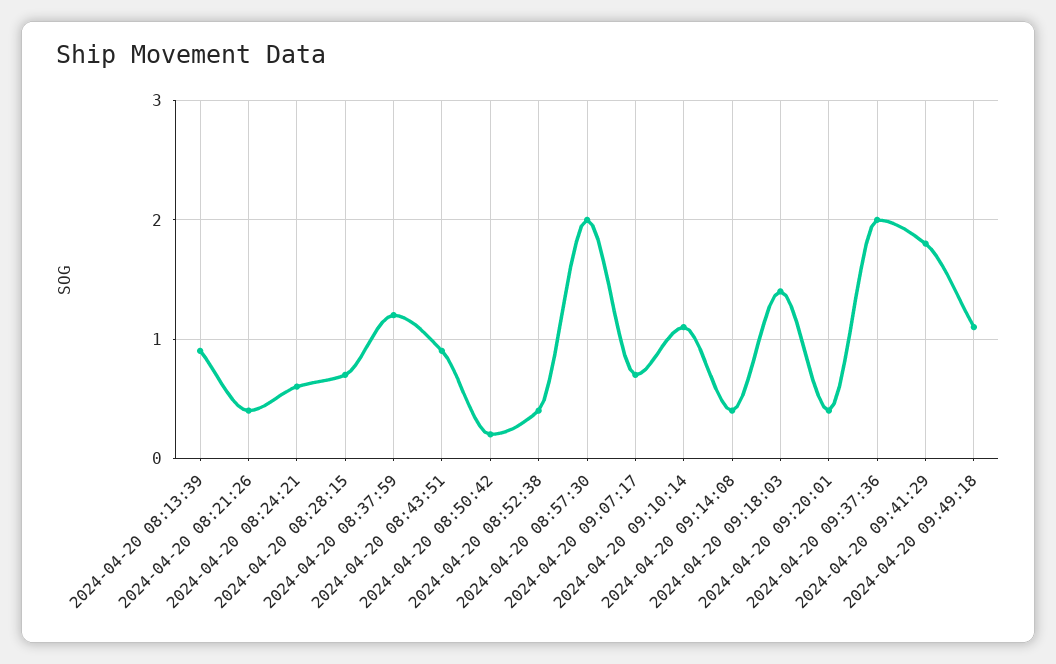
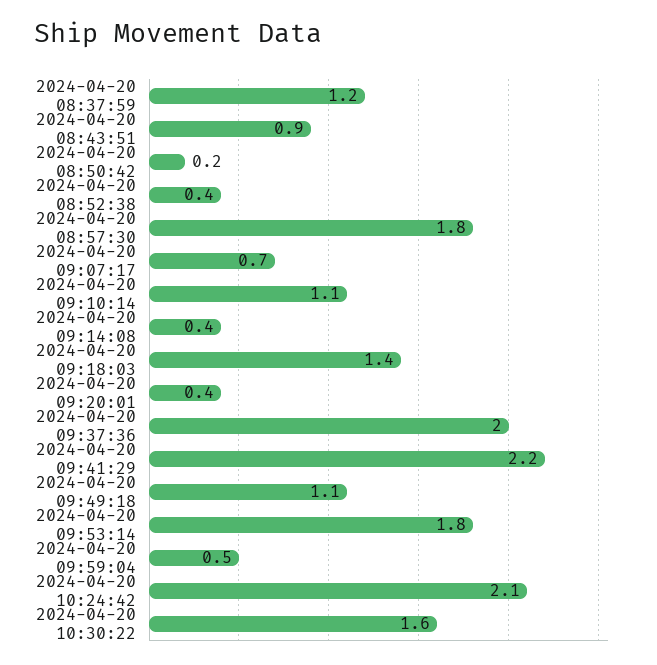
2024-04-20 08:13:39: 0.9 -> none
2024-04-20 08:21:26: 0.4 -> none
2024-04-20 08:24:21: 0.6 -> none
2024-04-20 08:28:15: 0.7 -> none
2024-04-20 08:57:30: 2 -> 1.8
2024-04-20 09:41:29: 1.8 -> 2.2
2024-04-20 09:53:14: none -> 1.8
2024-04-20 09:59:04: none -> 0.5
2024-04-20 10:24:42: none -> 2.1
2024-04-20 10:30:22: none -> 1.6

